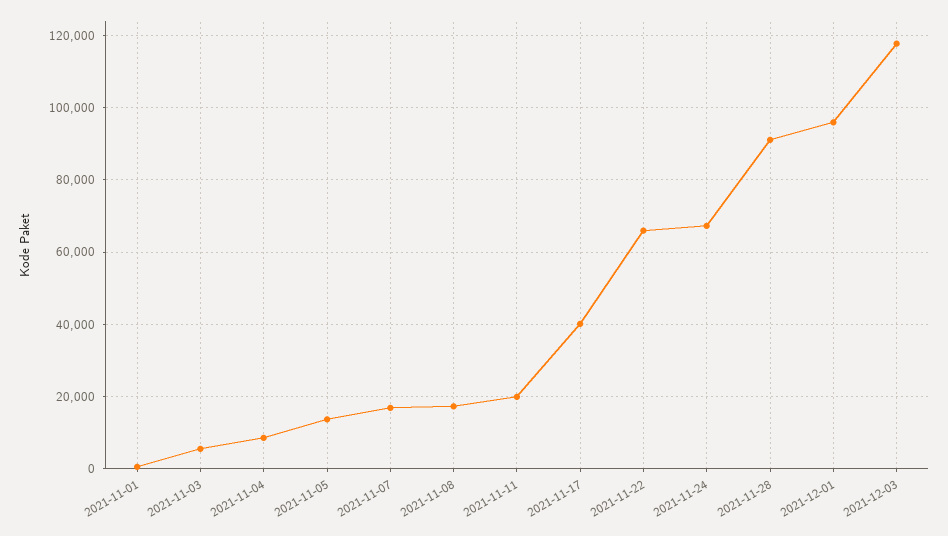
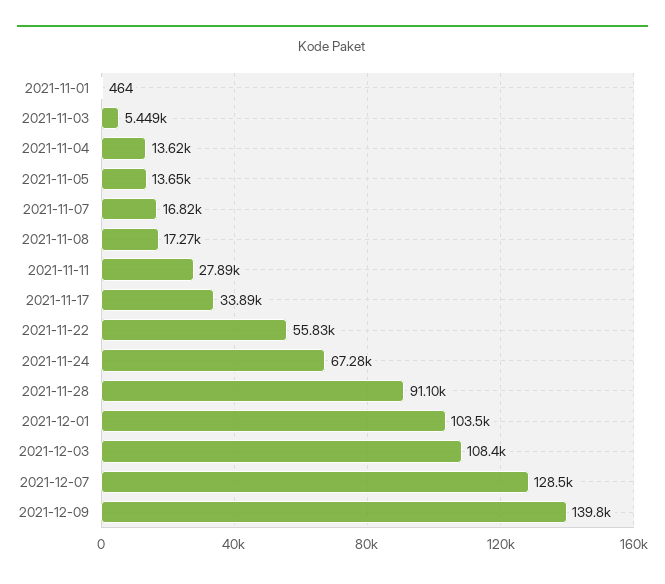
2021-11-04: 8000 -> 13620
2021-11-11: 20000 -> 27890
2021-11-17: 40000 -> 33890
2021-11-22: 66000 -> 55830
2021-12-01: 96000 -> 103500
2021-12-03: 118000 -> 108400
2021-12-07: none -> 128500
2021-12-09: none -> 139800

